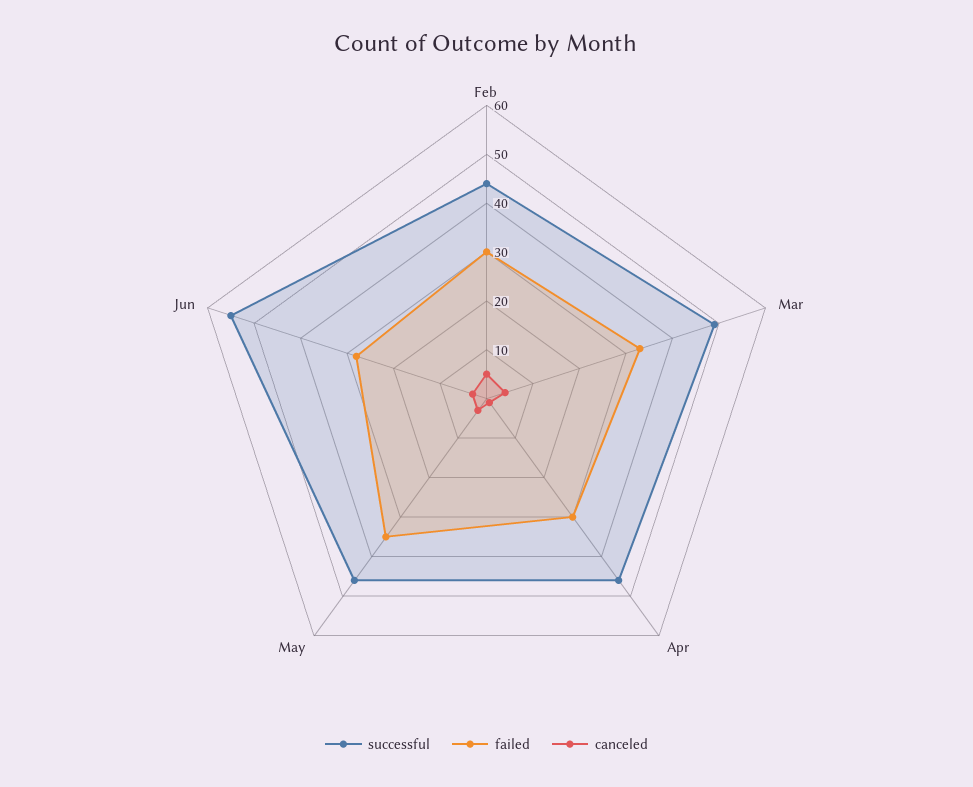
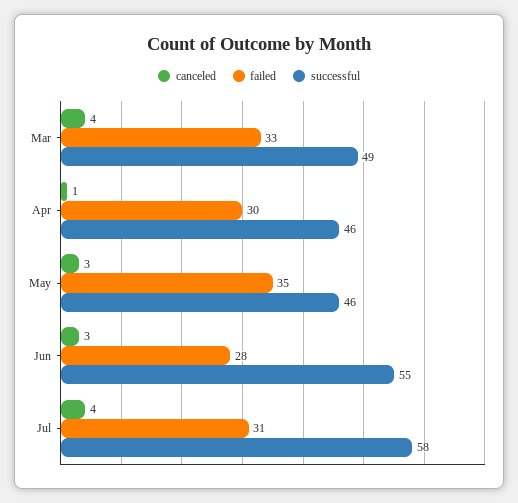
successful, Feb: 45 -> none
failed, Feb: 30 -> none
canceled, Feb: 5 -> none
canceled, Jul: none -> 4
failed, Jul: none -> 31
successful, Jul: none -> 58

